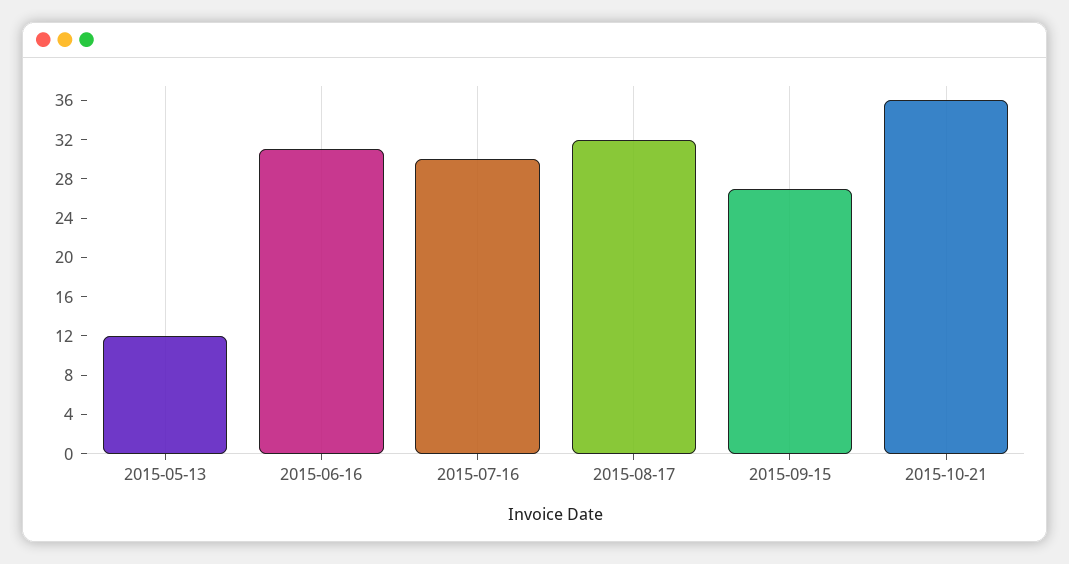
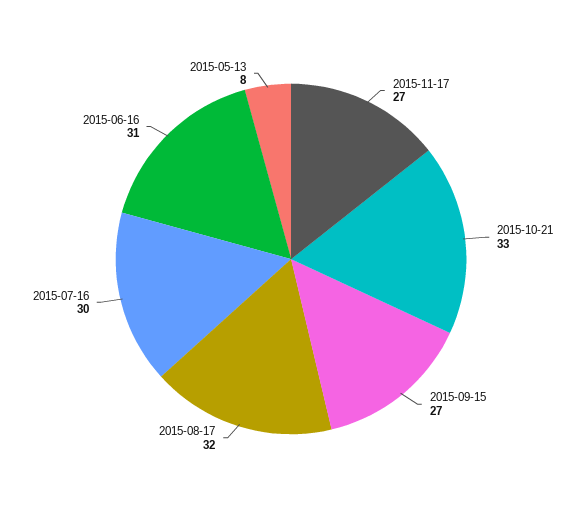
2015-05-13: 12 -> 8
2015-10-21: 36 -> 33
2015-11-17: none -> 27

